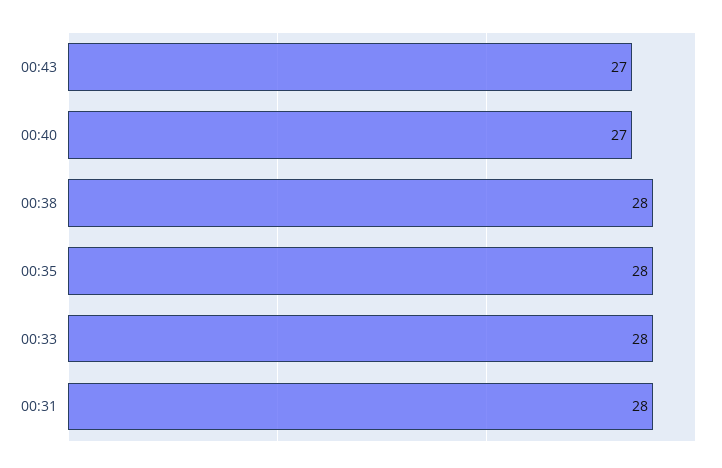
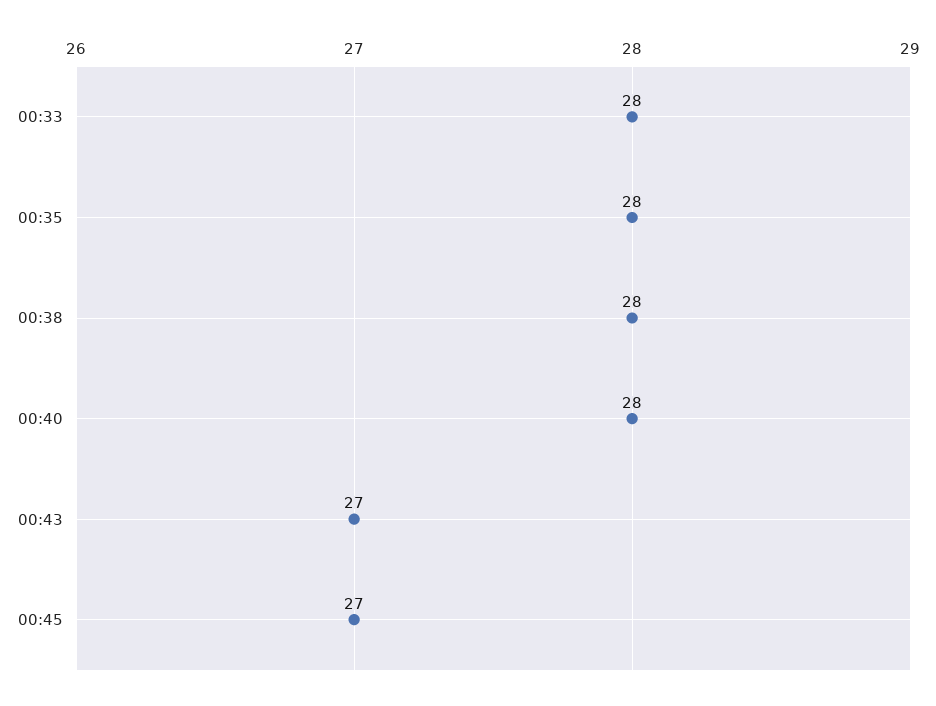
00:40: 27 -> 28
00:31: 28 -> none
00:45: none -> 27

